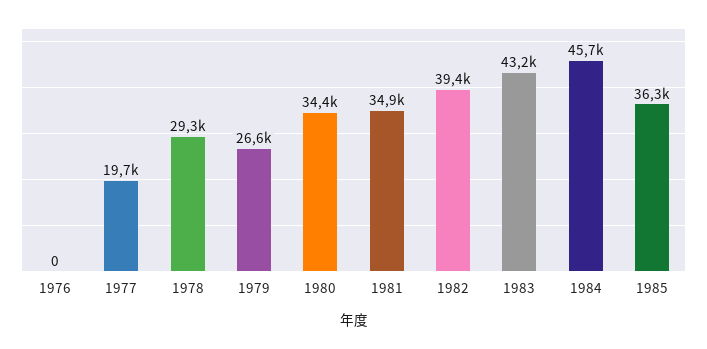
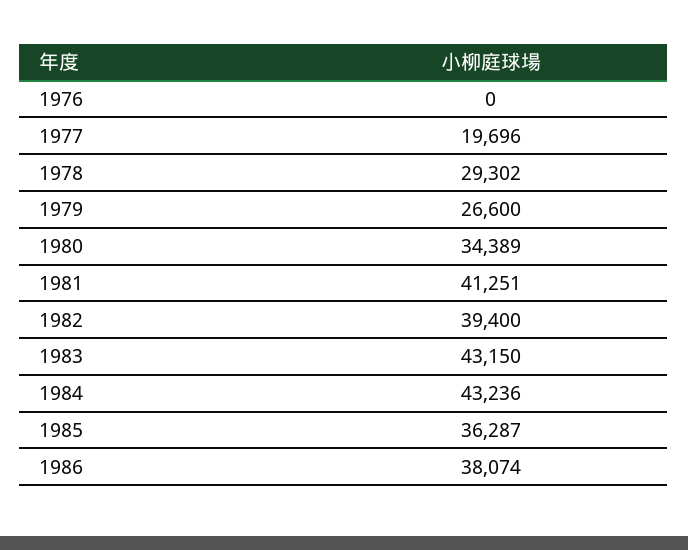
1981: 34900 -> 41251
1984: 45700 -> 43236
1986: none -> 38074

